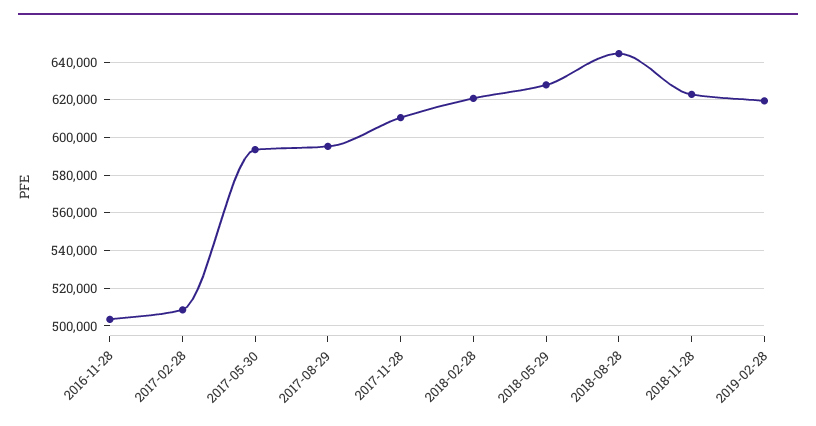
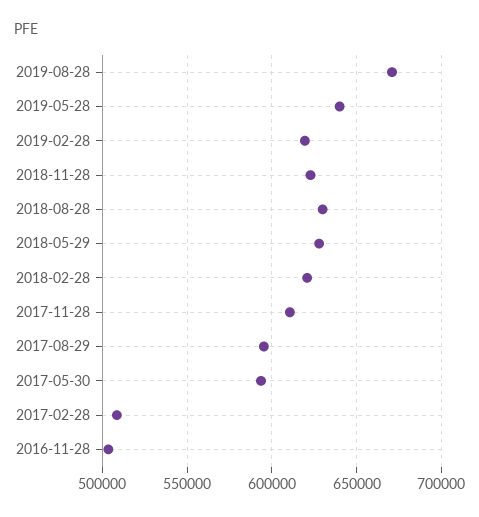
2018-08-28: 645000 -> 630000
2019-08-28: none -> 670000
2019-05-28: none -> 640000

